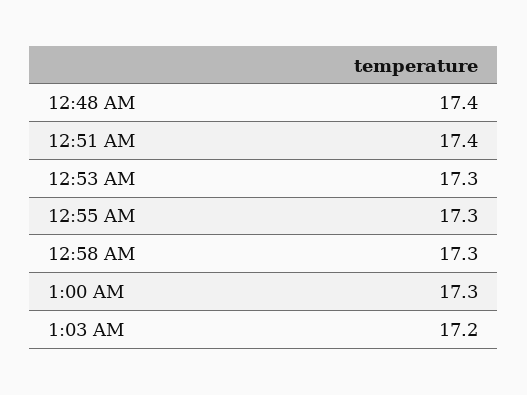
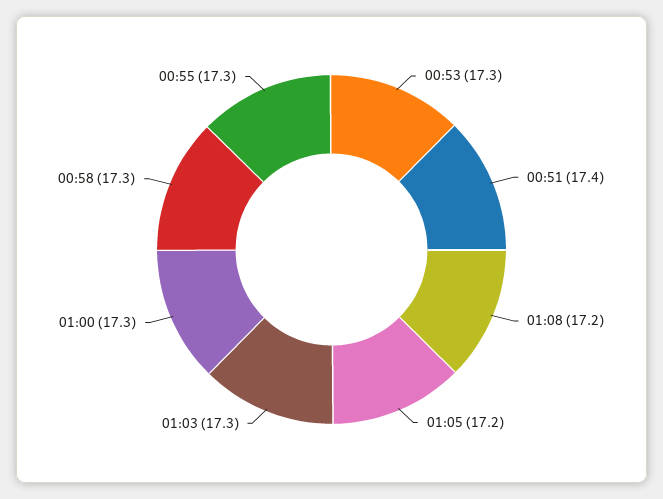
12:48 AM: 17.4 -> none
1:03 AM: 17.2 -> 17.3
01:08: none -> 17.2
01:05: none -> 17.2

